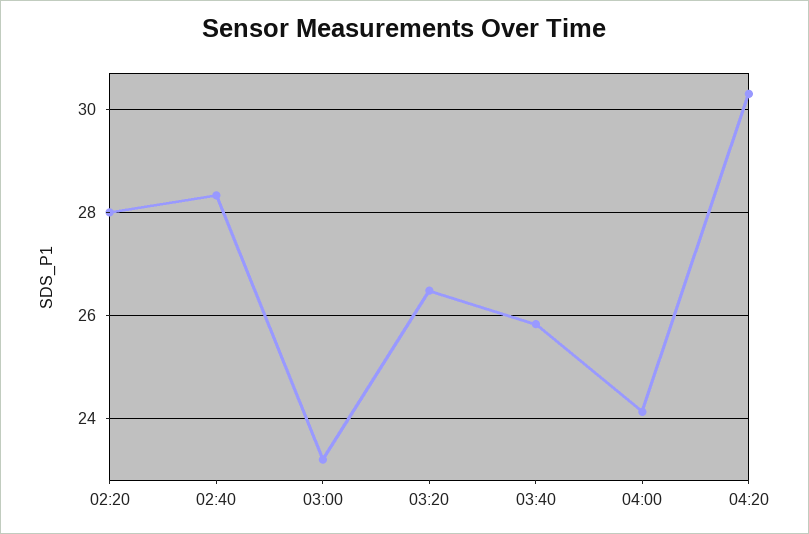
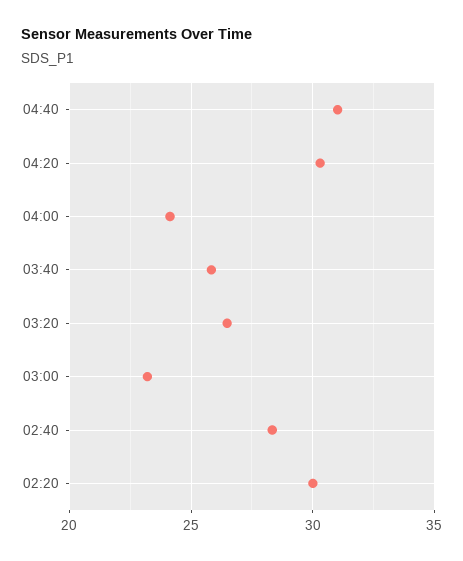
02:20: 28 -> 30
04:40: none -> 31

